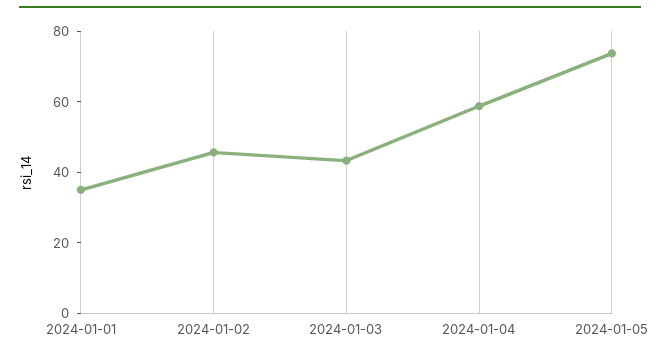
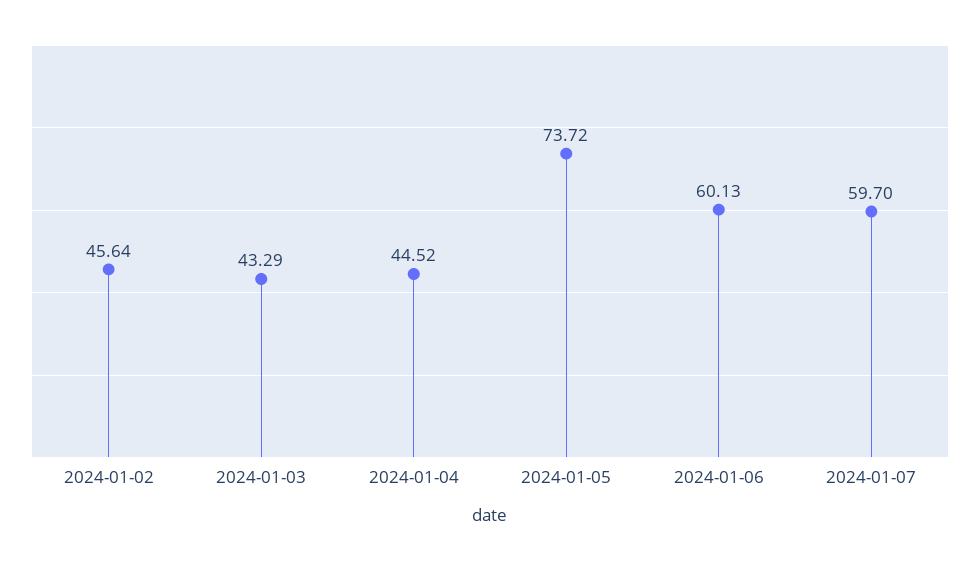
2024-01-01: 35 -> none
2024-01-04: 60 -> 44.52
2024-01-06: none -> 60.13
2024-01-07: none -> 59.7

